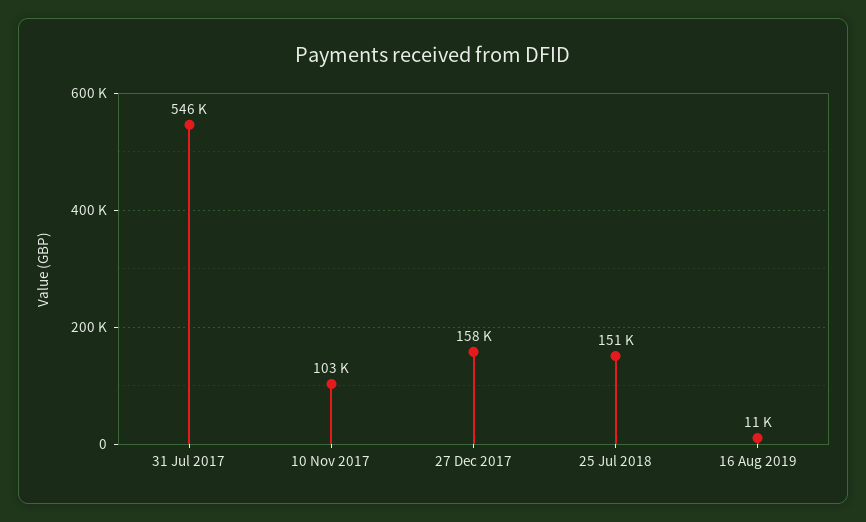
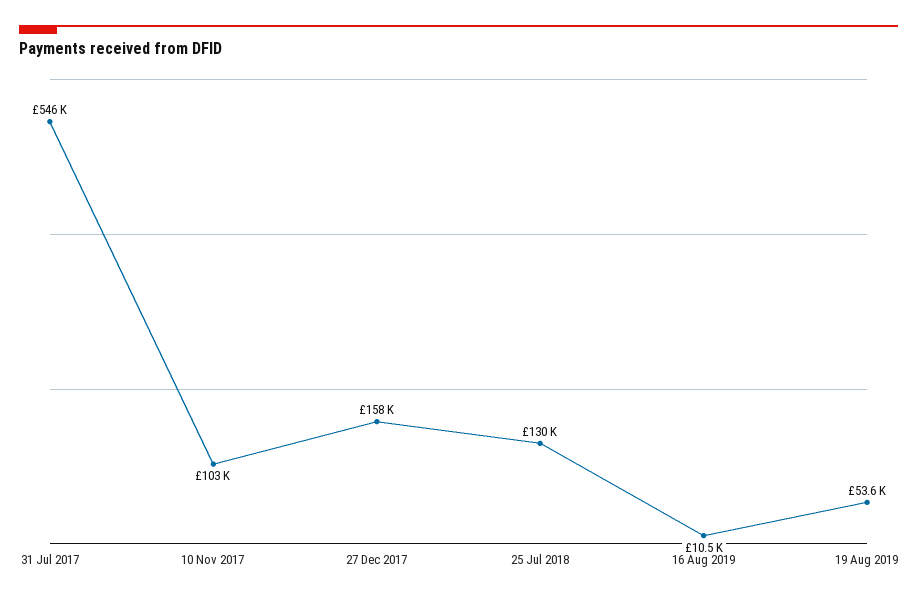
25 Jul 2018: 151000 -> 130000
19 Aug 2019: none -> 53600

